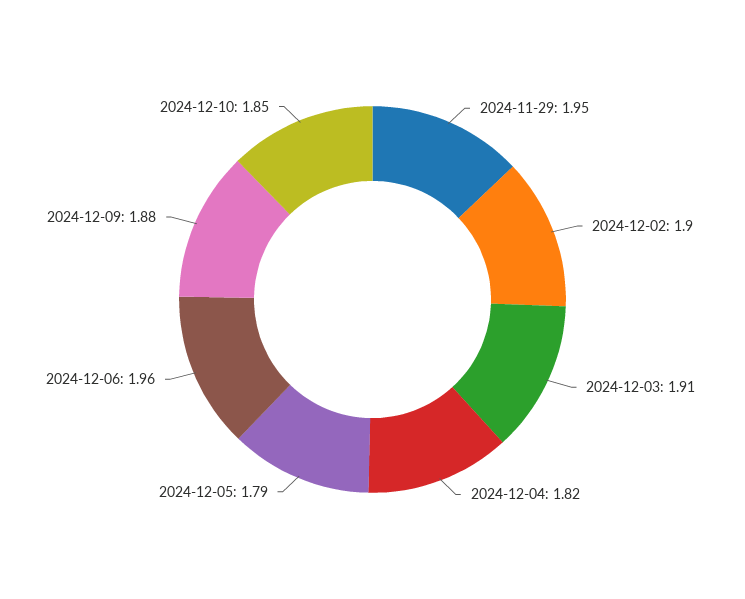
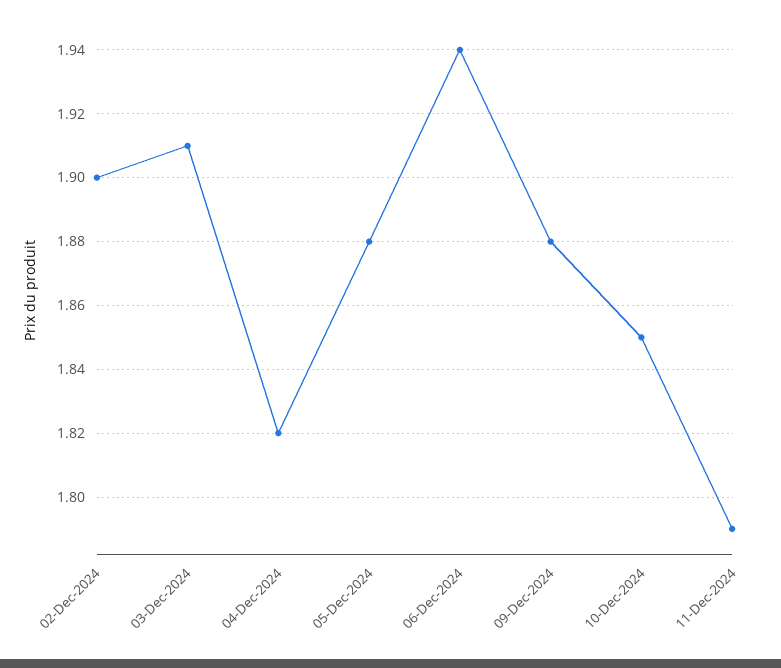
2024-11-29: 1.95 -> none
2024-12-05: 1.79 -> 1.88
2024-12-06: 1.96 -> 1.94
11-Dec-2024: none -> 1.79

